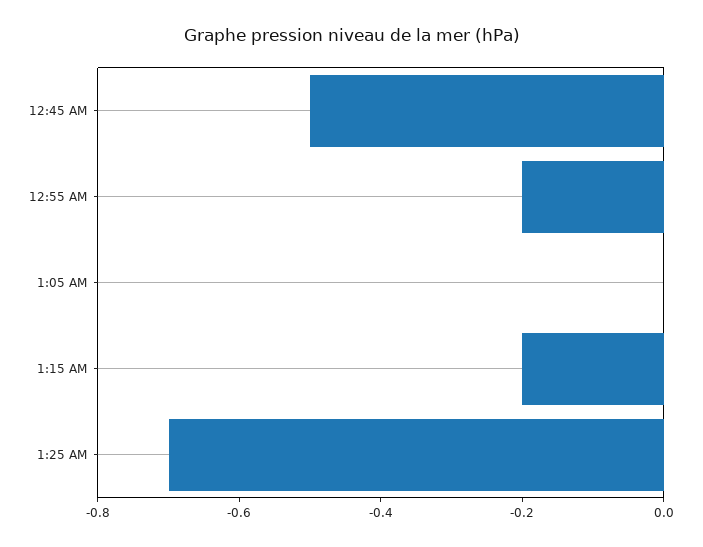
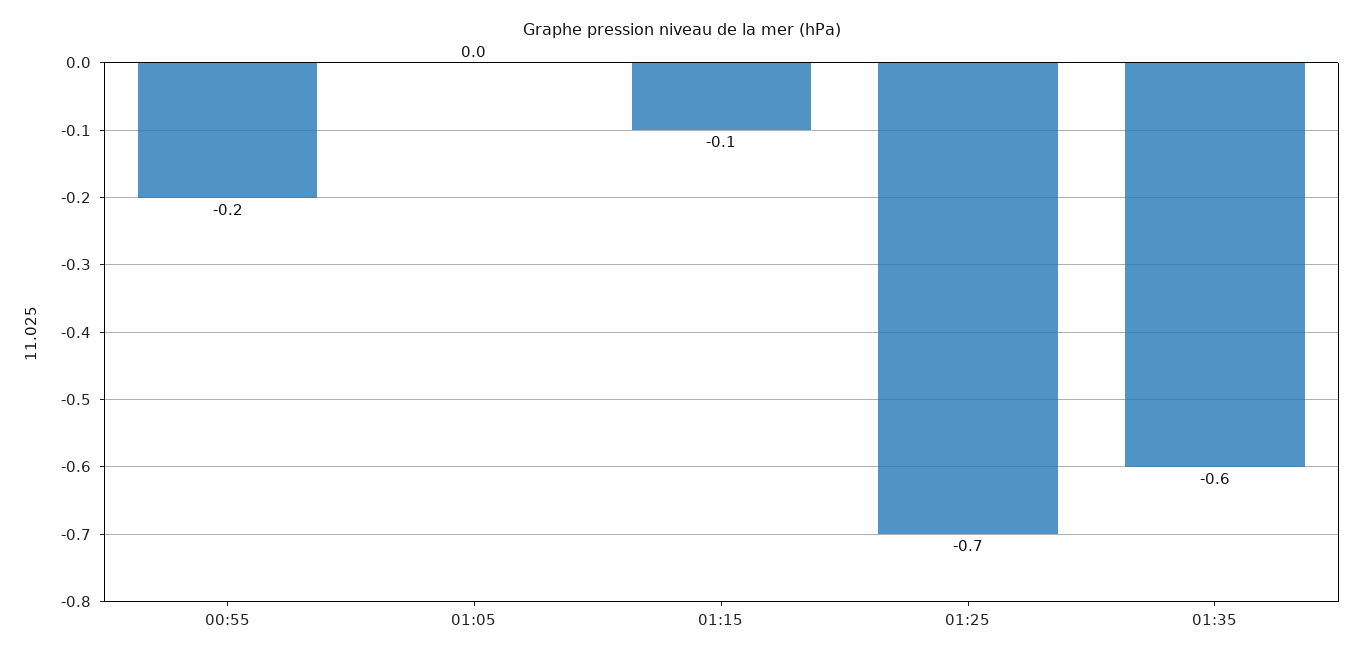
12:45 AM: -0.5 -> none
1:15 AM: -0.2 -> -0.1
01:35: none -> -0.6

